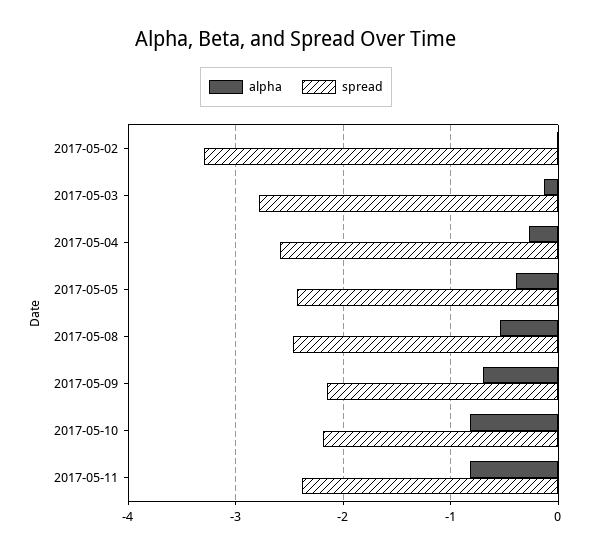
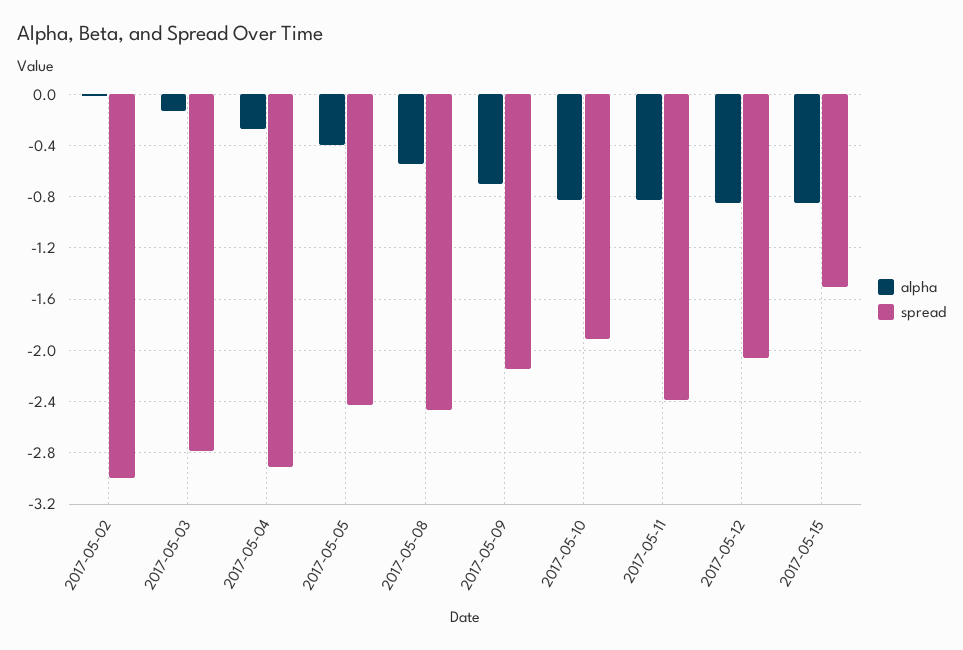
spread, 2017-05-02: -3.3 -> -3
spread, 2017-05-04: -2.6 -> -2.9
spread, 2017-05-10: -2.2 -> -1.9
alpha, 2017-05-12: none -> -0.85
spread, 2017-05-12: none -> -2.05
alpha, 2017-05-15: none -> -0.85
spread, 2017-05-15: none -> -1.5

